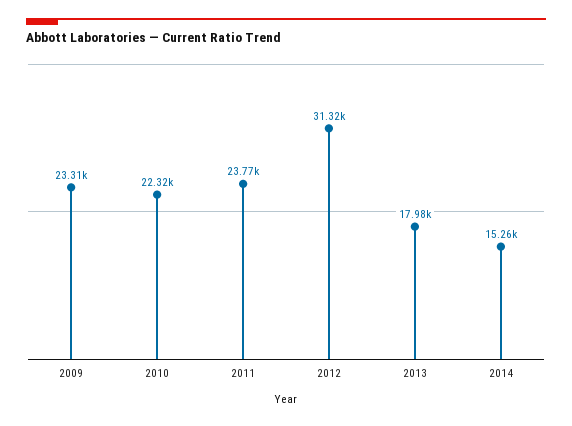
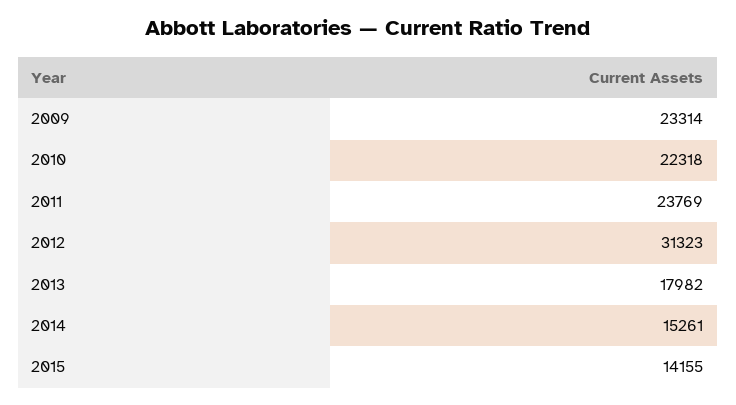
2015: none -> 14155

